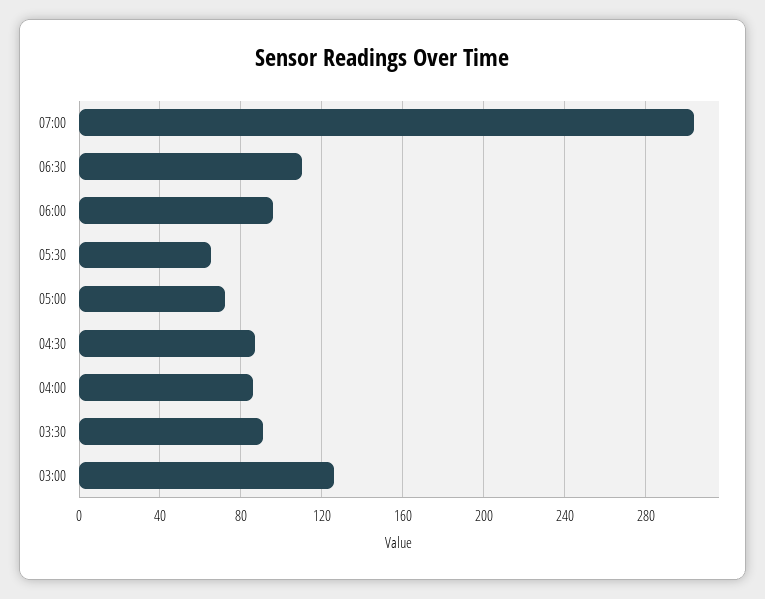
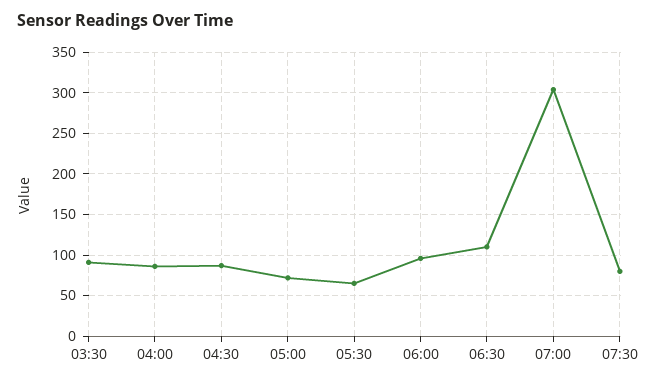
03:00: 125 -> none
07:30: none -> 80

